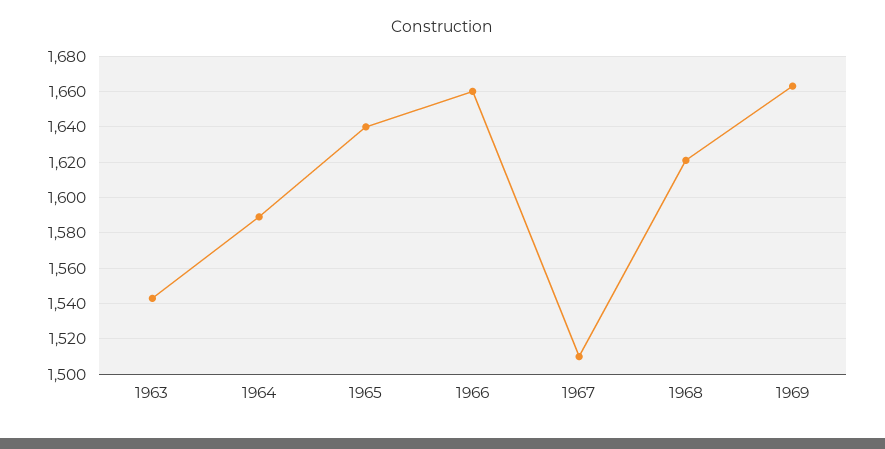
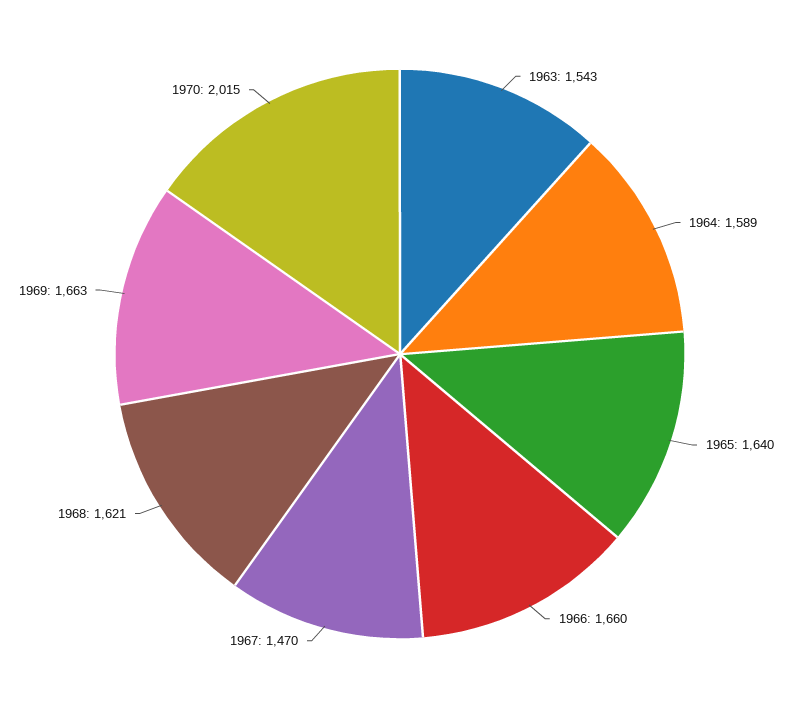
1967: 1510 -> 1470
1970: none -> 2015

